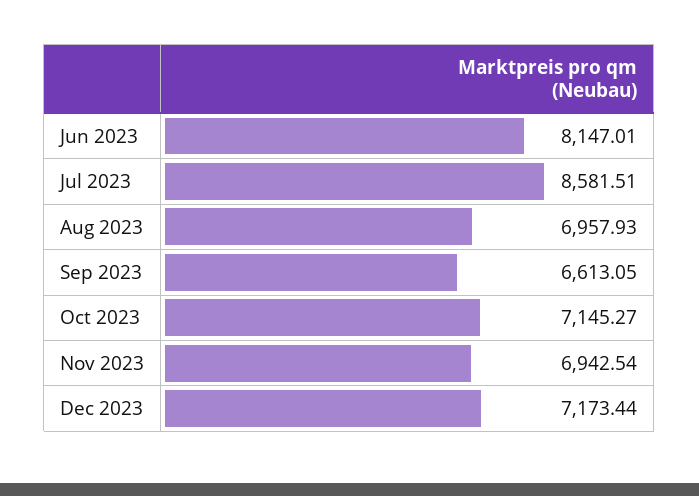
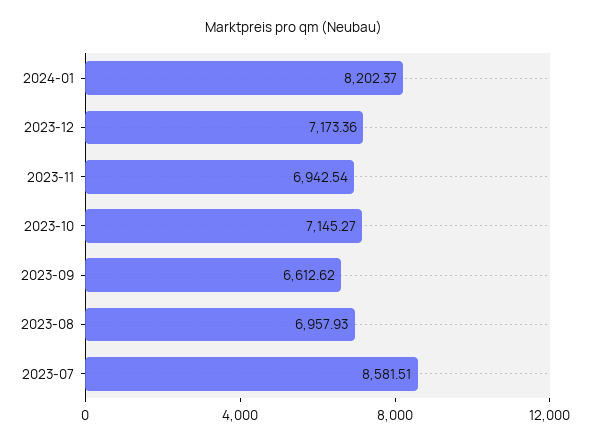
Jun 2023: 8147.01 -> none
Sep 2023: 6613.05 -> 6612.62
Dec 2023: 7173.44 -> 7173.36
2024-01: none -> 8202.37

